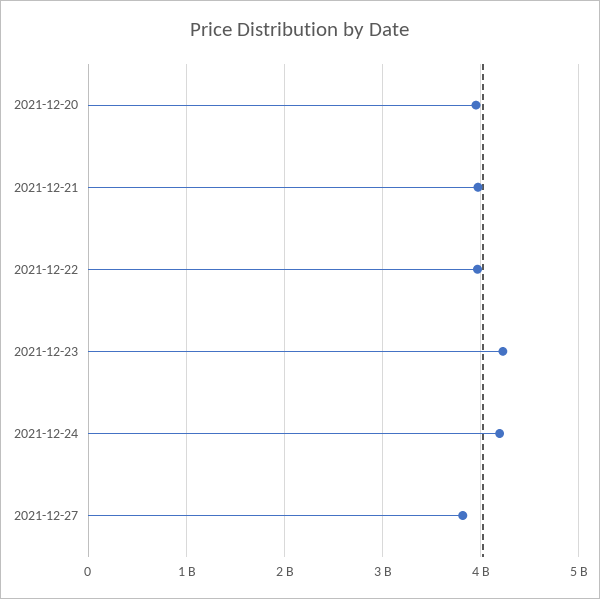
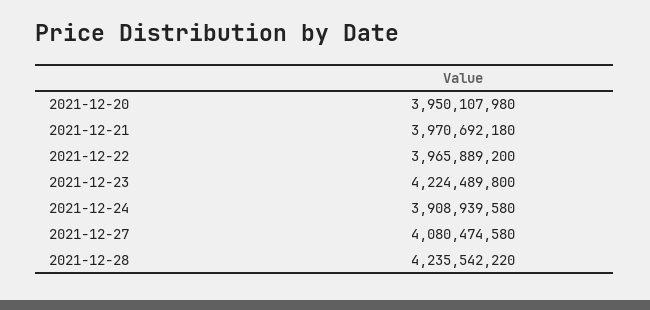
2021-12-24: 4200000000 -> 3908939580
2021-12-27: 3800000000 -> 4080474580
2021-12-28: none -> 4235542220

